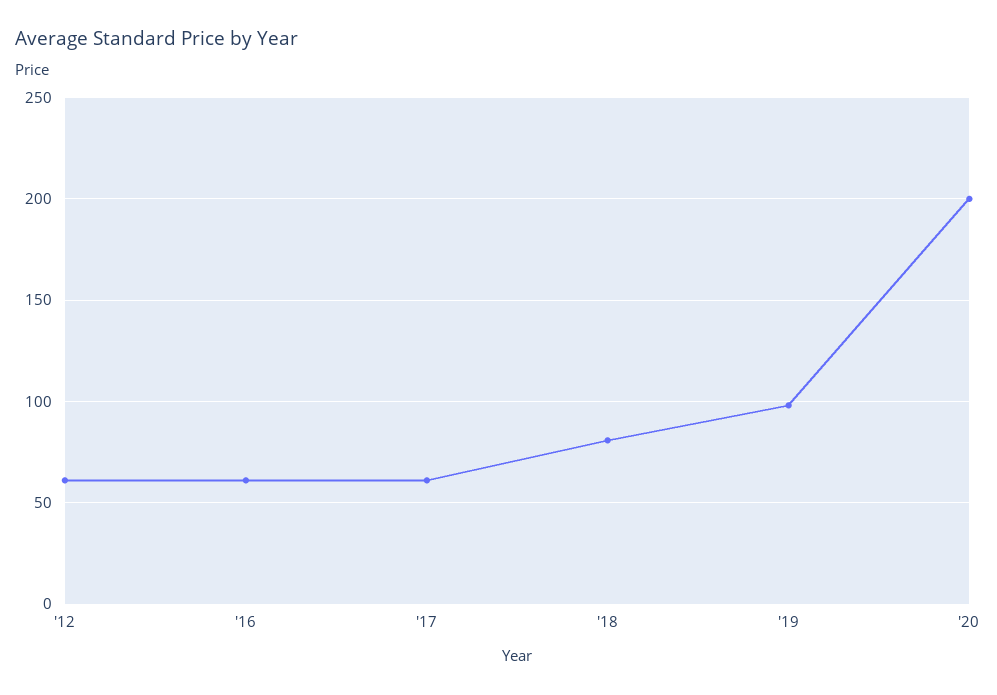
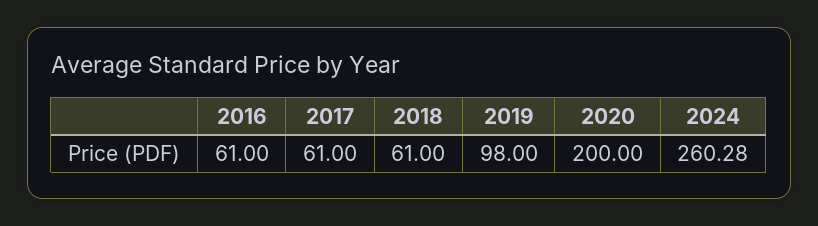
'12: 60 -> none
'18: 80 -> 61
2024: none -> 260.28

